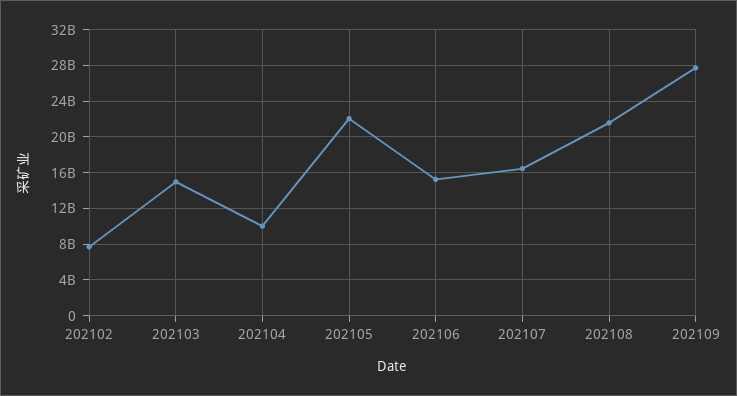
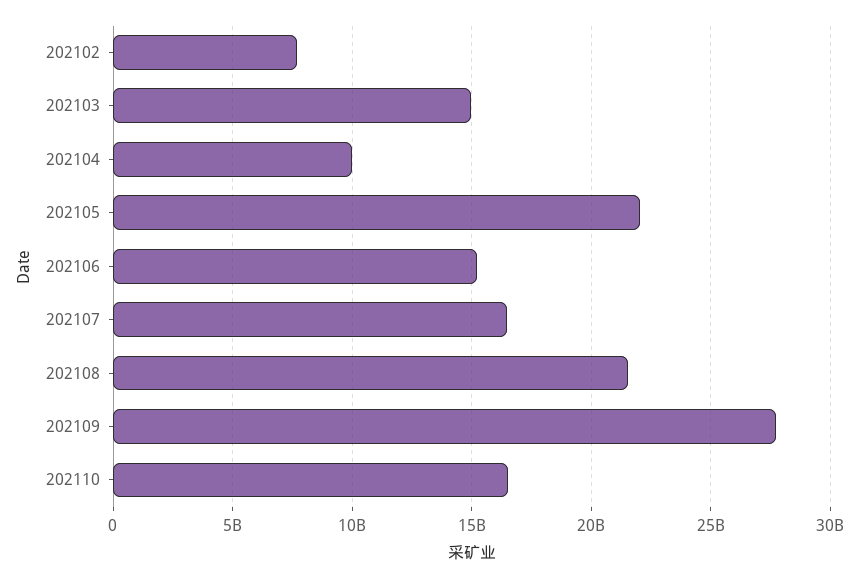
202110: none -> 16500000000

